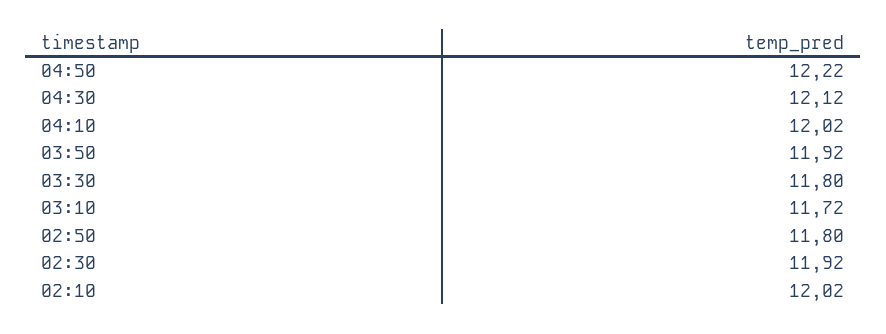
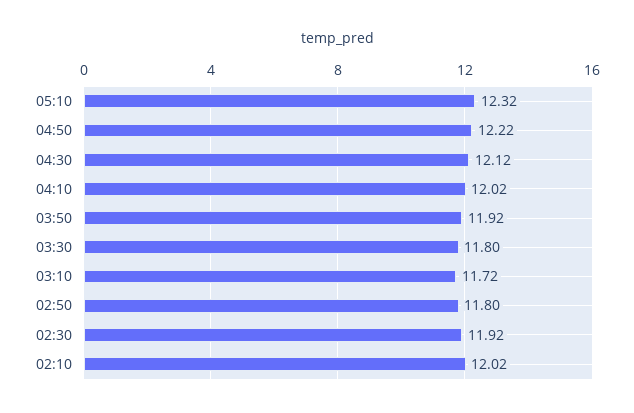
05:10: none -> 12.32

